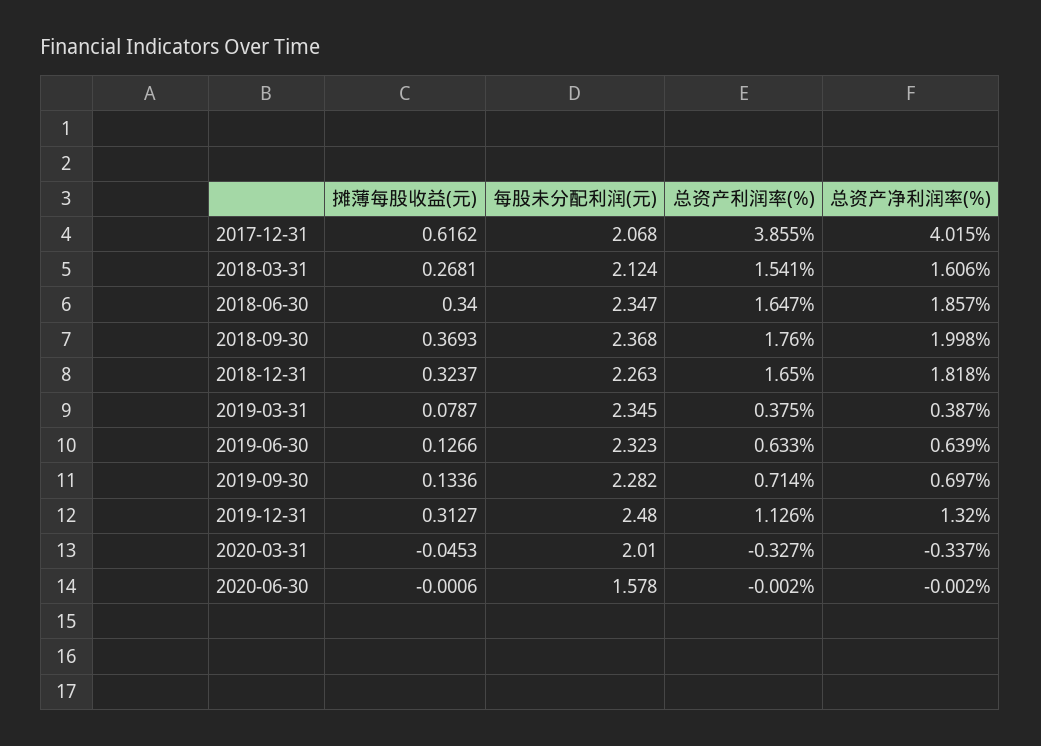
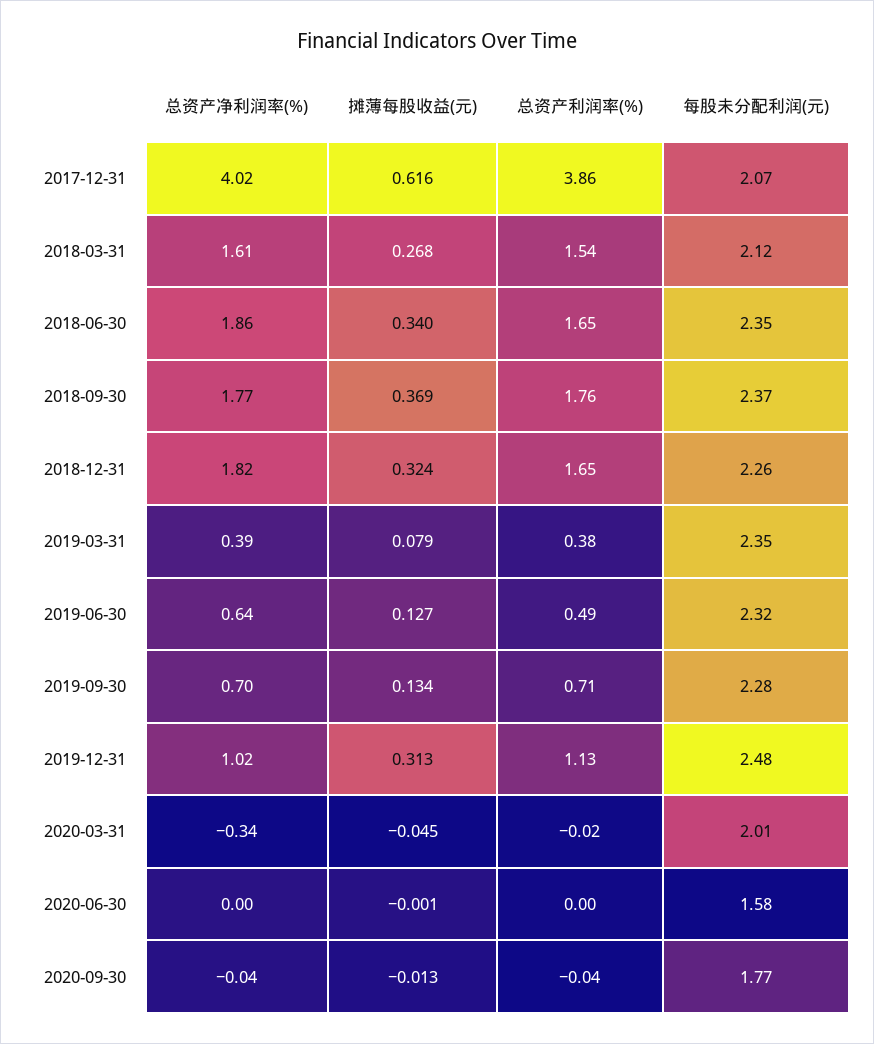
总资产净利润率(%), 2018-09-30: 1.998 -> 1.77
总资产利润率(%), 2019-06-30: 0.633 -> 0.49
总资产净利润率(%), 2019-12-31: 1.32 -> 1.02
总资产利润率(%), 2020-03-31: -0.327 -> -0.02
总资产净利润率(%), 2020-09-30: none -> -0.04
摊薄每股收益(元), 2020-09-30: none -> -0.013
总资产利润率(%), 2020-09-30: none -> -0.04
每股未分配利润(元), 2020-09-30: none -> 1.77

